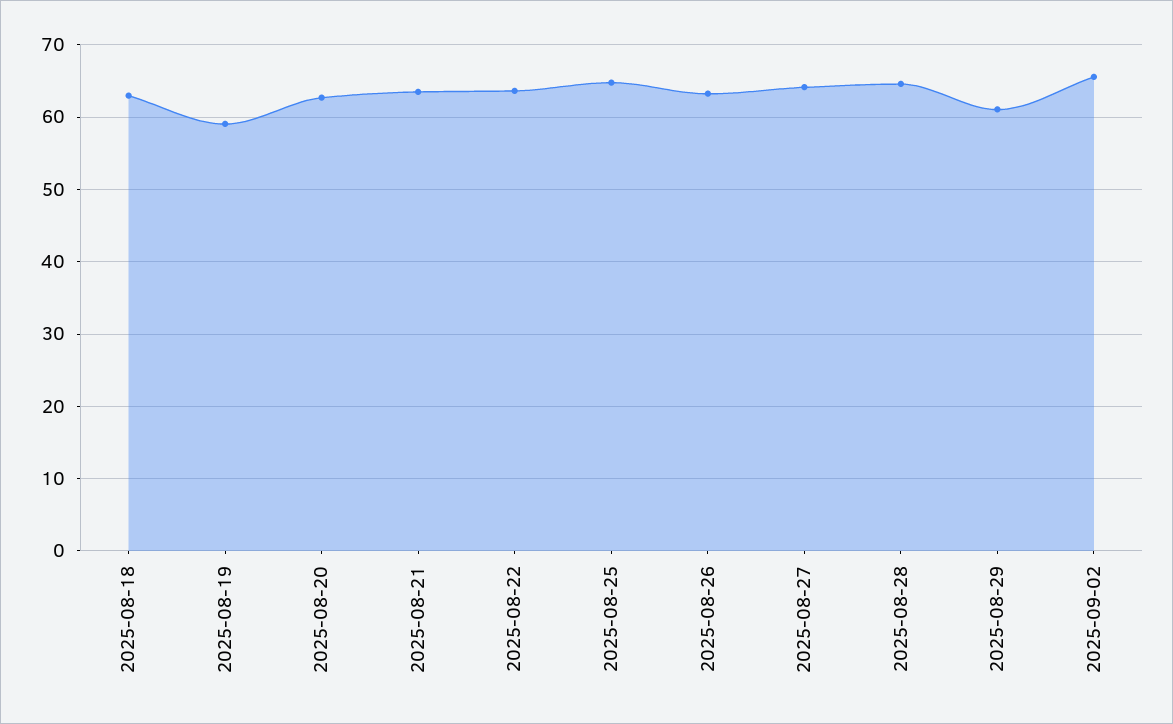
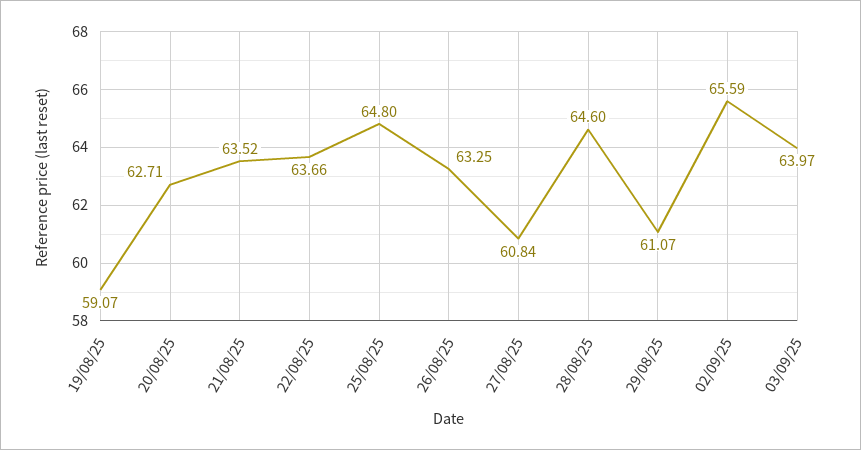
2025-08-18: 63 -> none
2025-08-27: 64 -> 60.84
03/09/25: none -> 63.97

